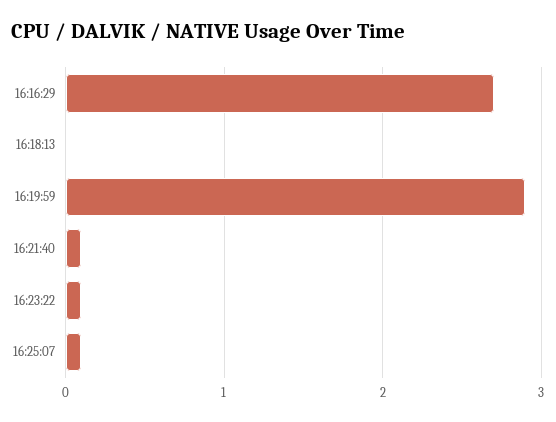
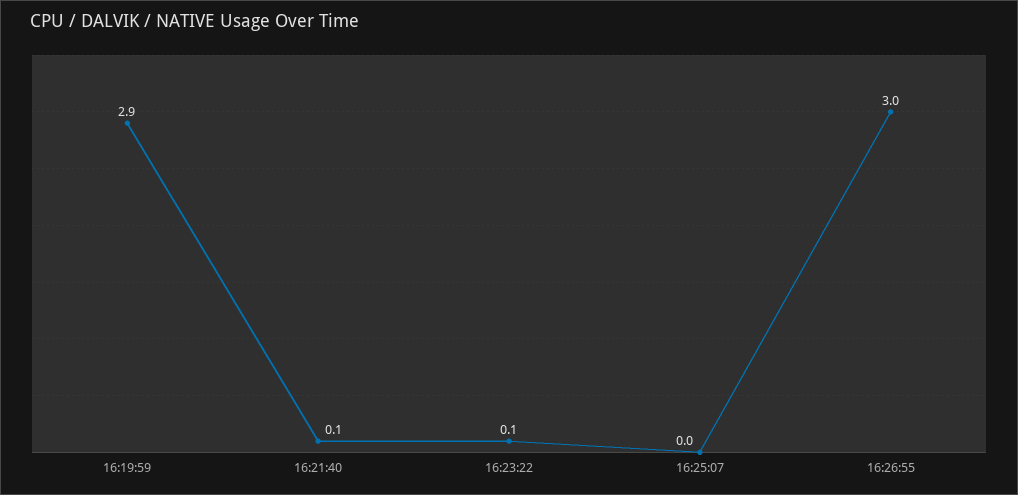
16:16:29: 2.7 -> none
16:18:13: 0 -> none
16:25:07: 0.1 -> 0
16:26:55: none -> 3

